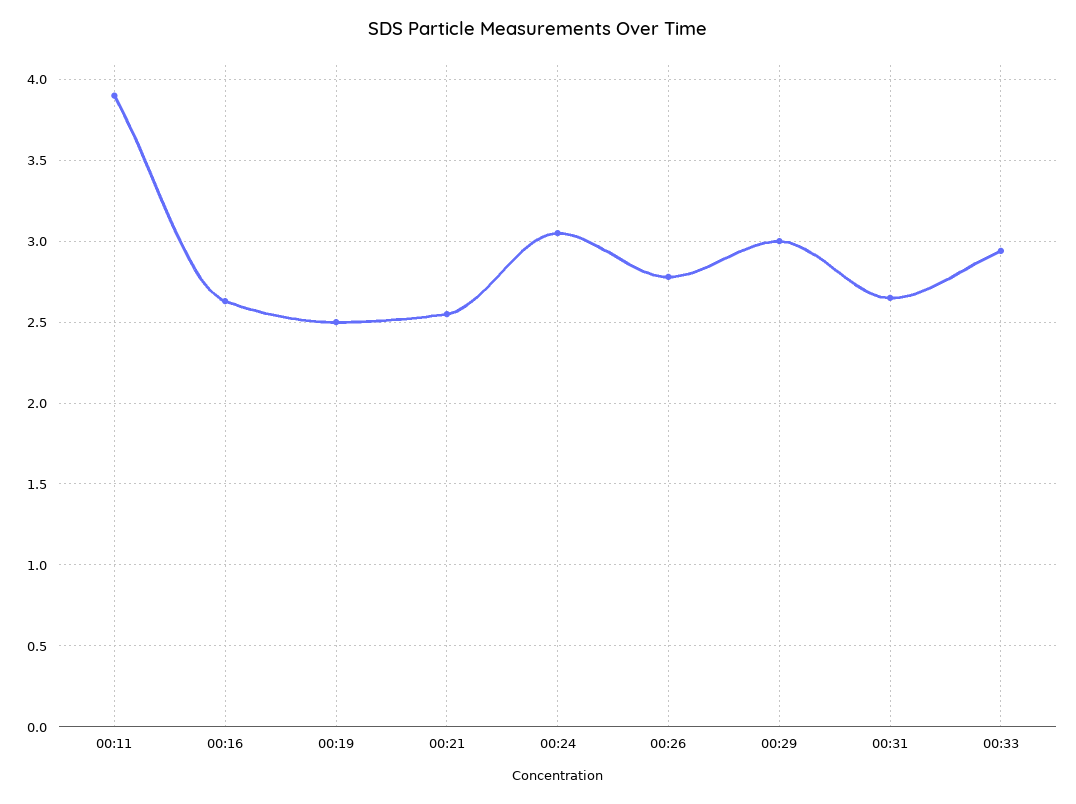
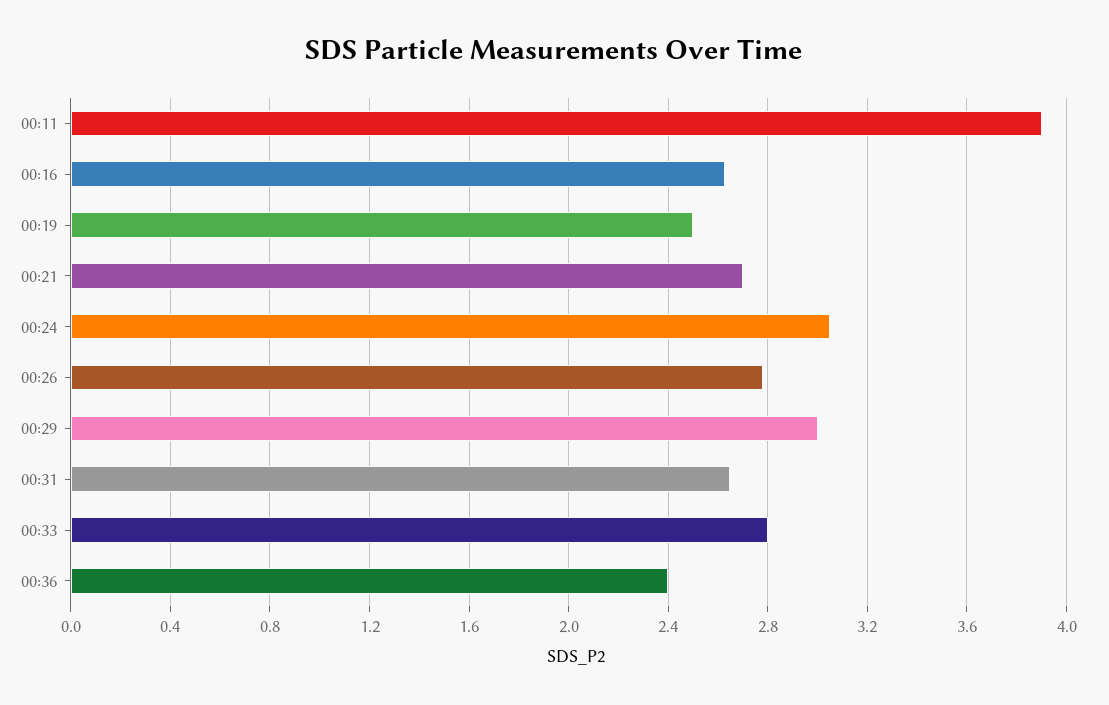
00:21: 2.55 -> 2.7
00:33: 2.95 -> 2.8
00:36: none -> 2.4

